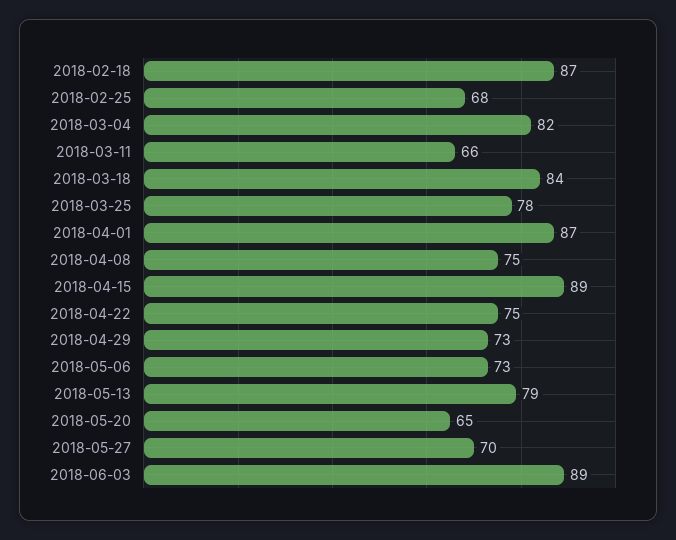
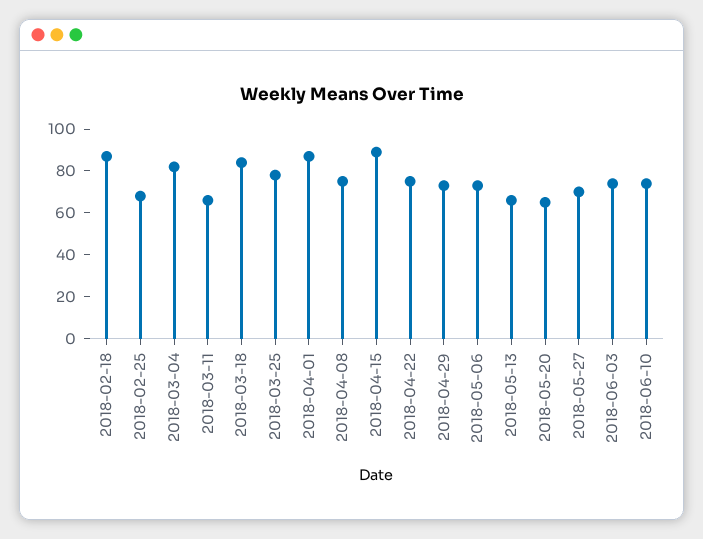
2018-05-13: 79 -> 65
2018-06-03: 89 -> 75
2018-06-10: none -> 75

